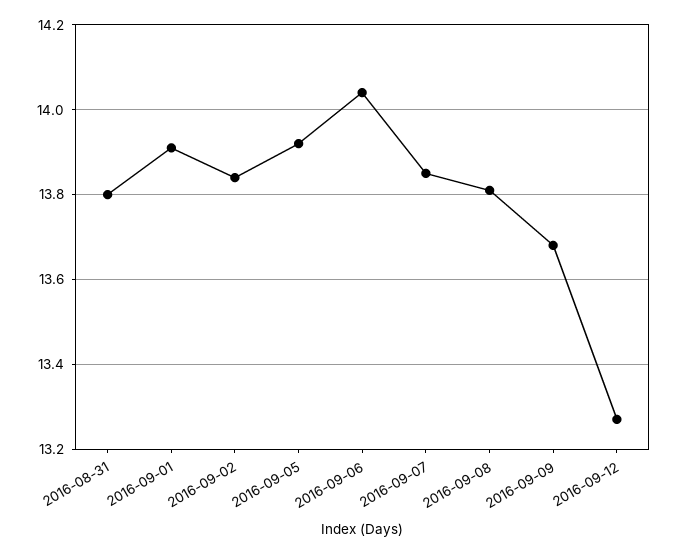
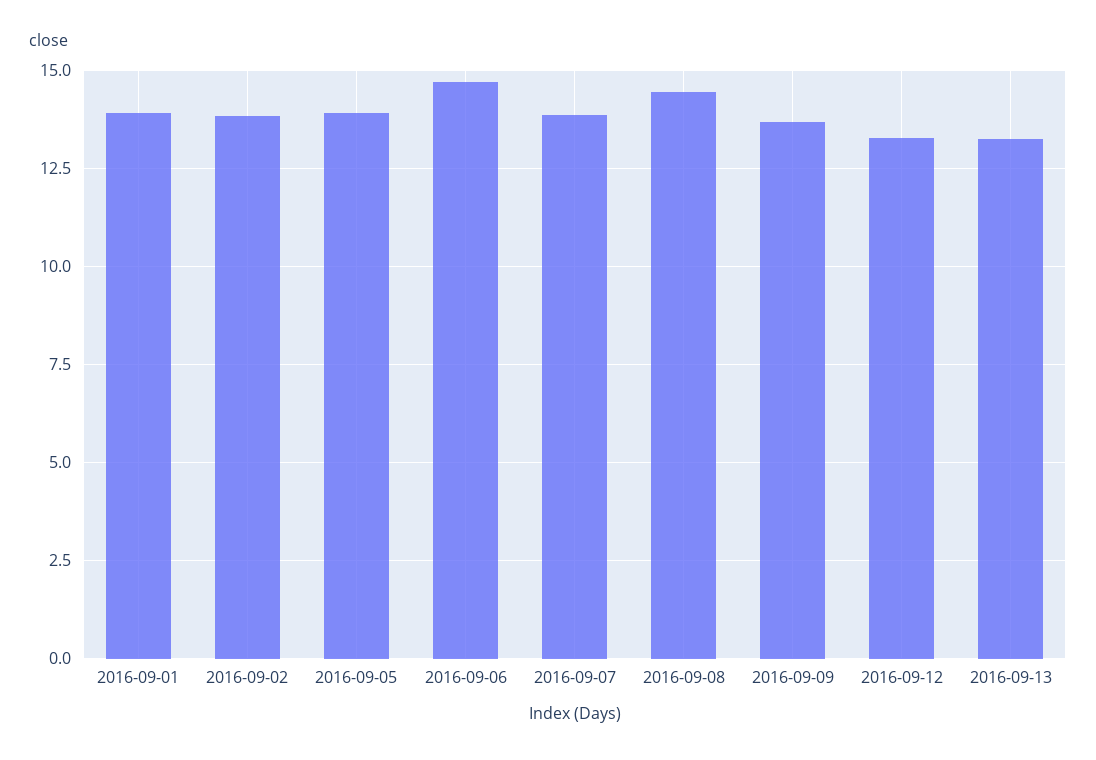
2016-08-31: 13.8 -> none
2016-09-06: 14.05 -> 14.75
2016-09-08: 13.8 -> 14.5
2016-09-13: none -> 13.25

